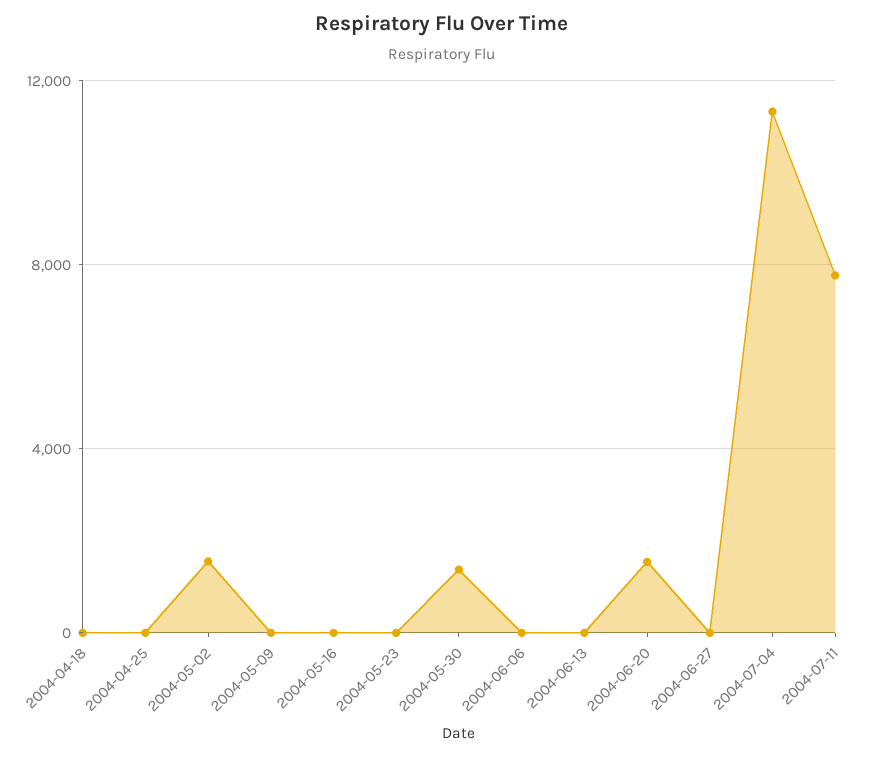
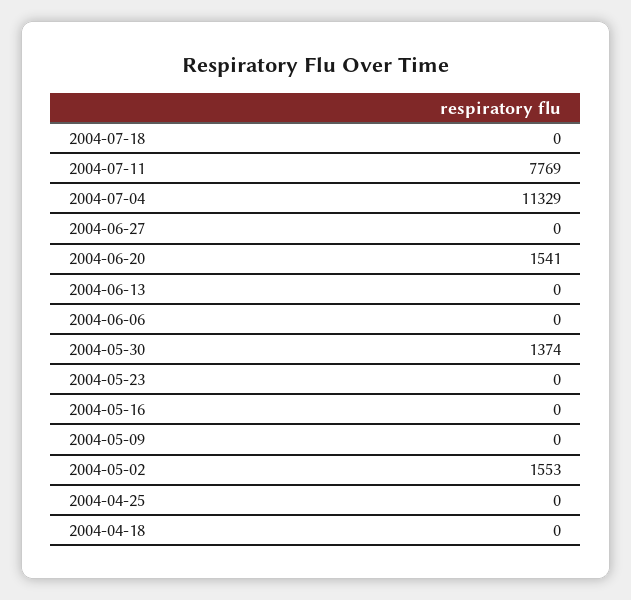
2004-07-18: none -> 0

